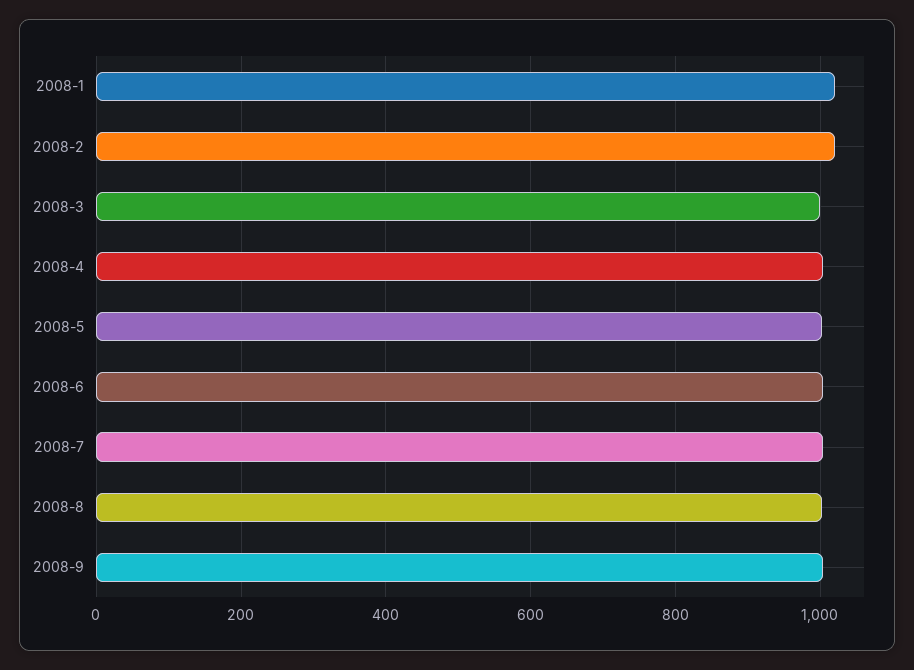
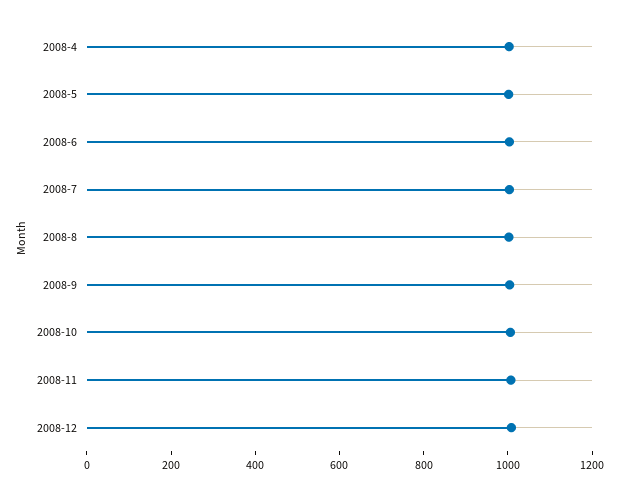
2008-1: 1020 -> none
2008-2: 1020 -> none
2008-3: 1000 -> none
2008-10: none -> 1000
2008-11: none -> 1000
2008-12: none -> 1000

